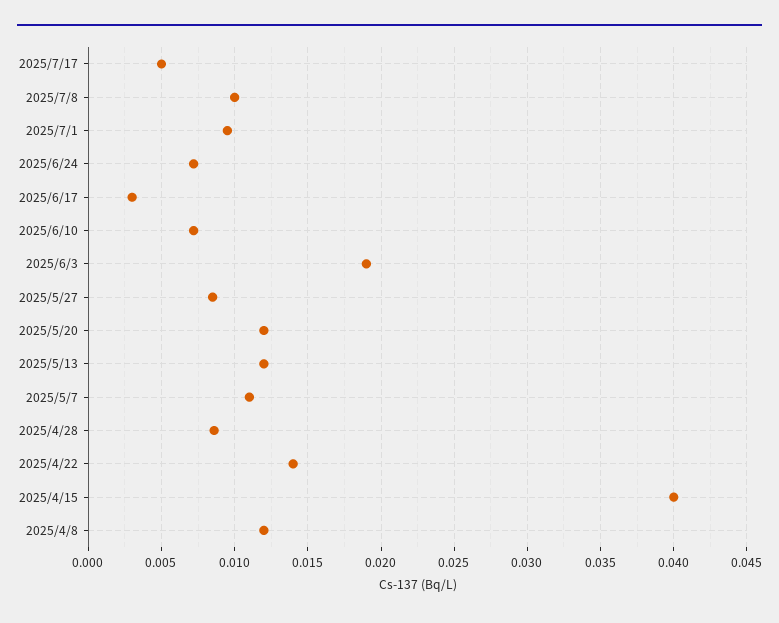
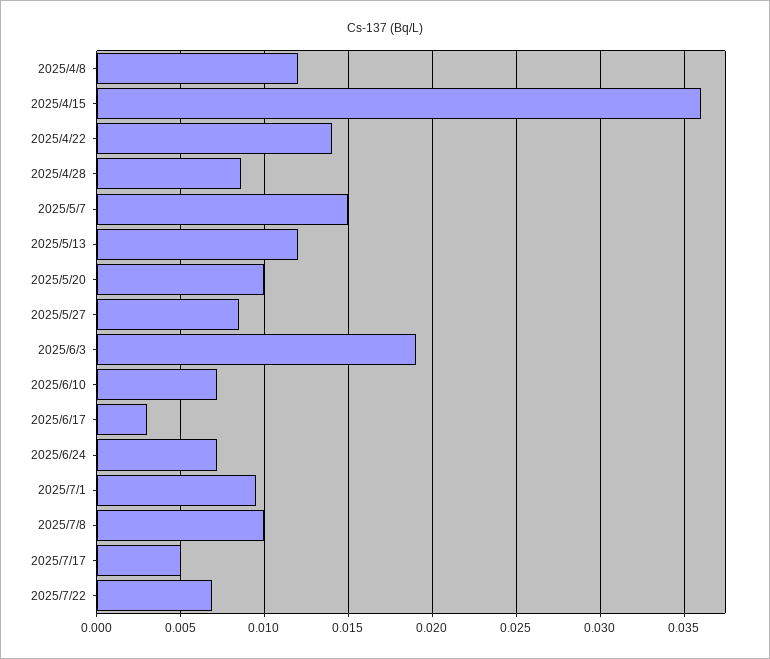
2025/5/20: 0.012 -> 0.01
2025/5/7: 0.011 -> 0.015
2025/4/15: 0.04 -> 0.036
2025/7/22: none -> 0.007

